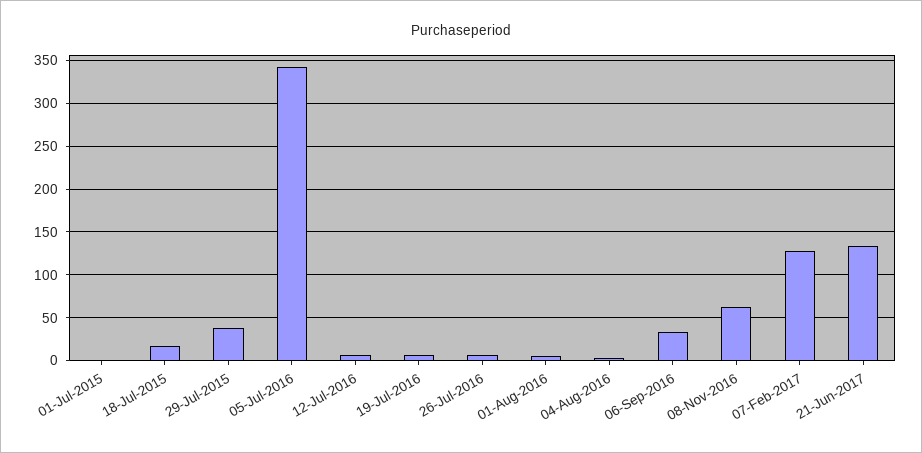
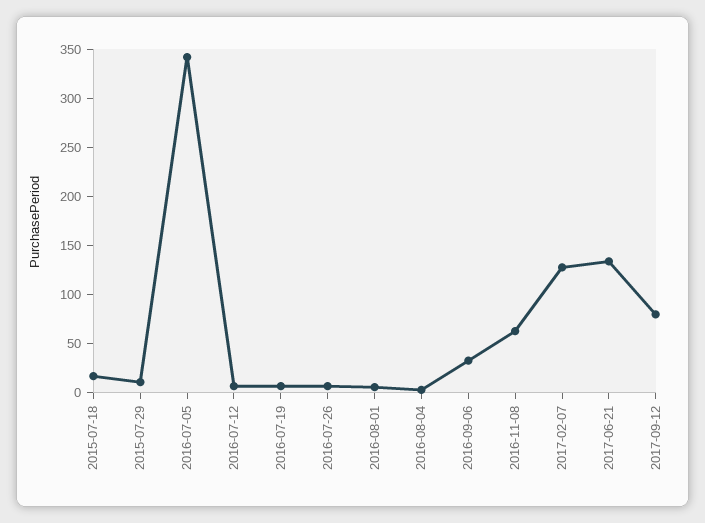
01-Jul-2015: 0 -> none
29-Jul-2015: 40 -> 10
2017-09-12: none -> 80

